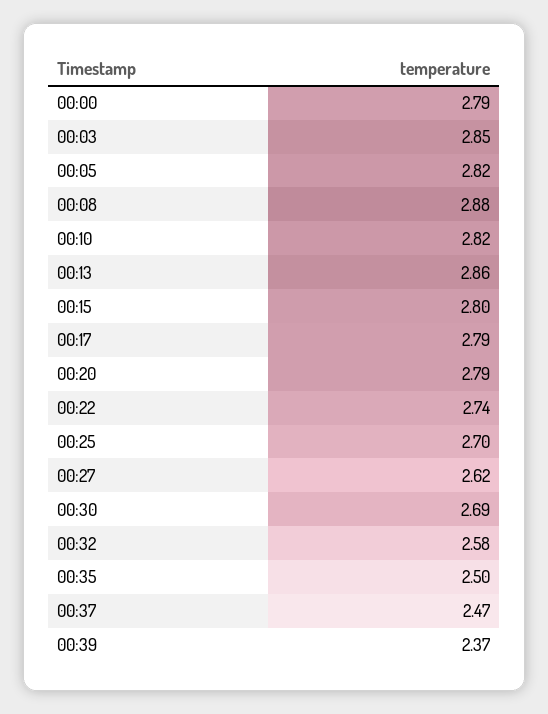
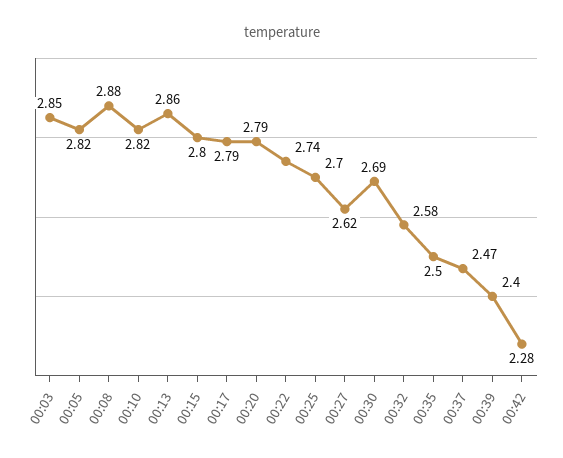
00:00: 2.79 -> none
00:39: 2.37 -> 2.4
00:42: none -> 2.28

